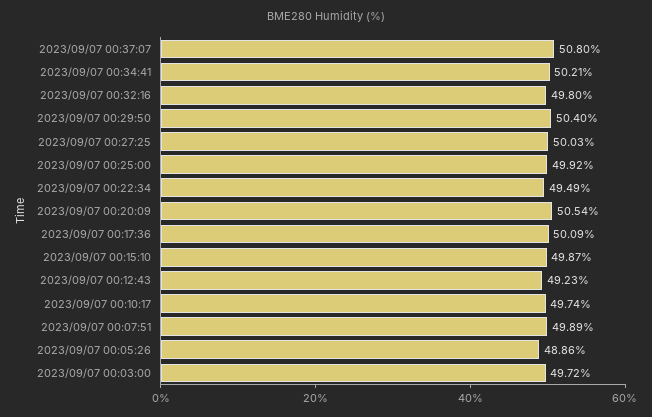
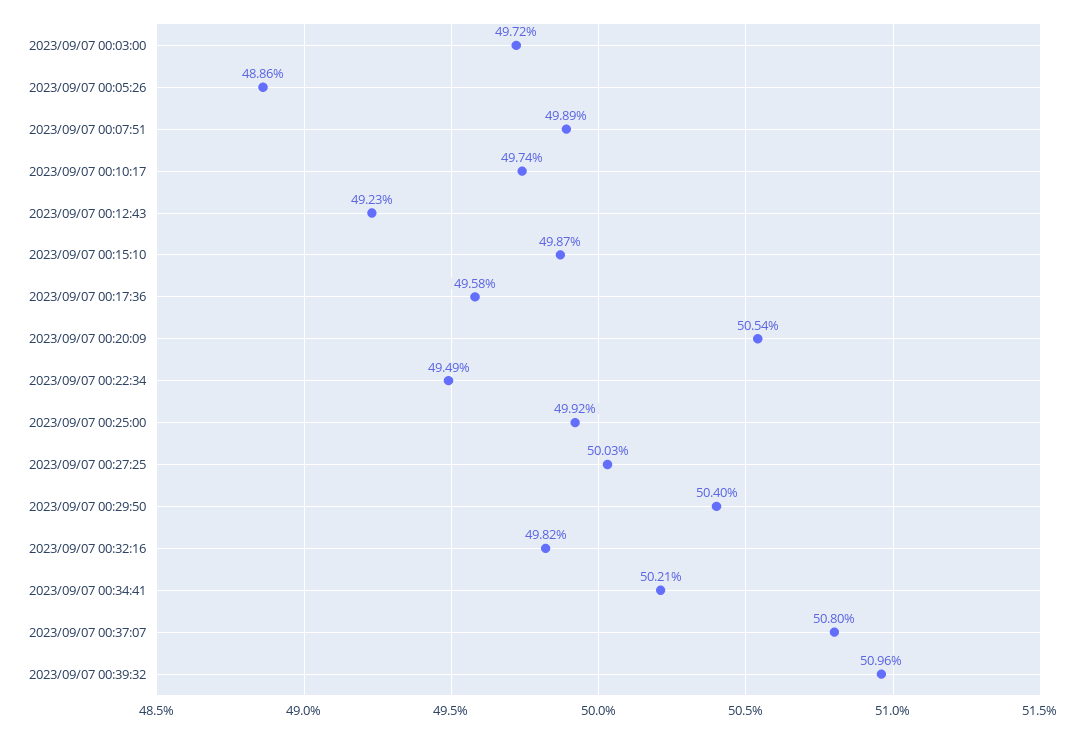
2023/09/07 00:32:16: 49.8 -> 49.82
2023/09/07 00:17:36: 50.09 -> 49.58
2023/09/07 00:39:32: none -> 50.96

